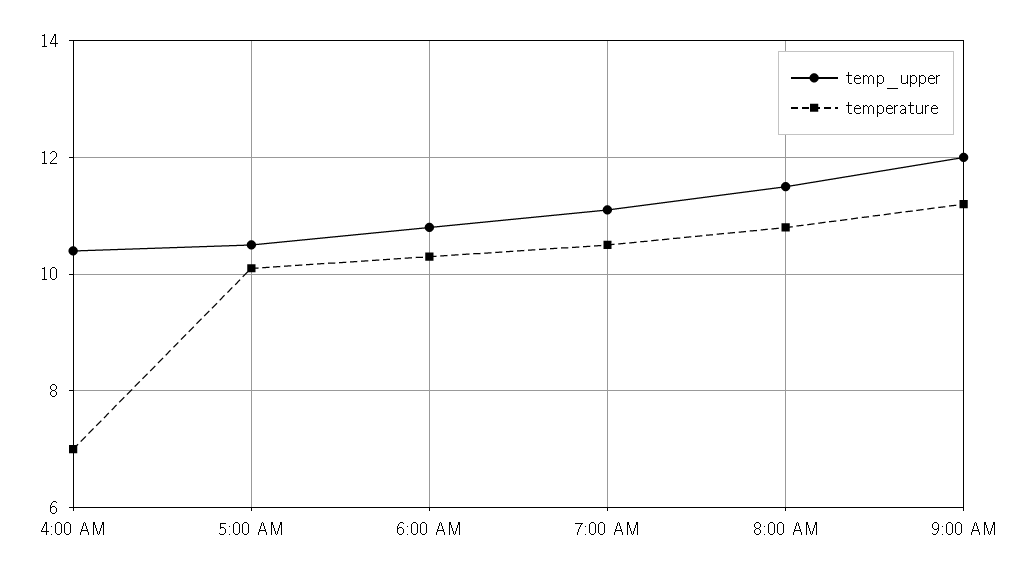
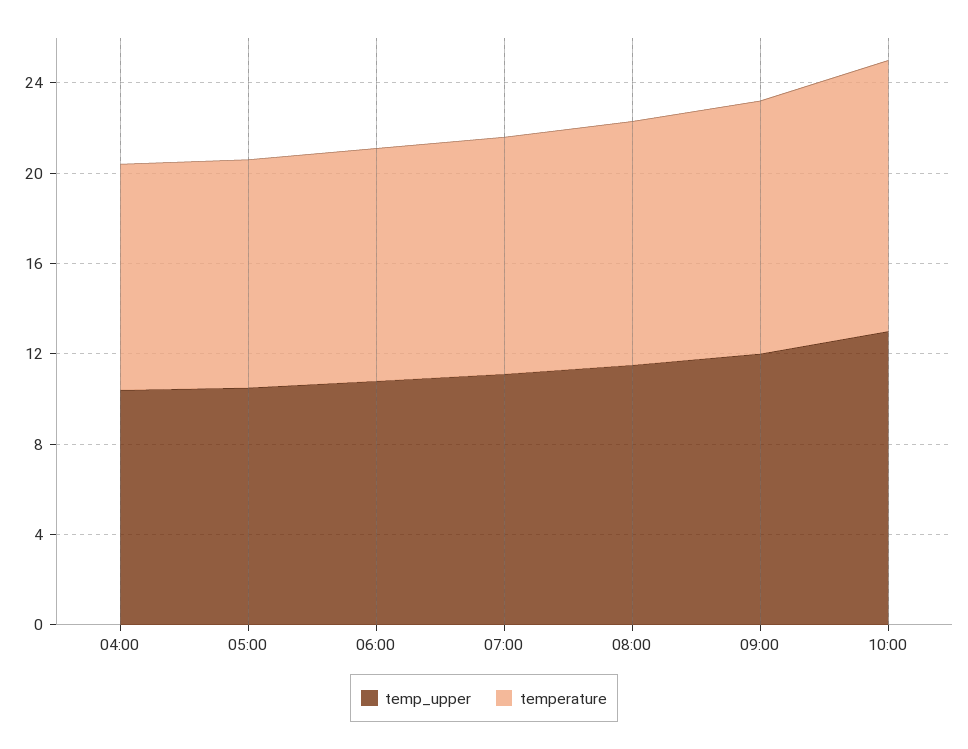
temperature, 4:00 AM: 7 -> 10
temp_upper, 10:00: none -> 13
temperature, 10:00: none -> 12

